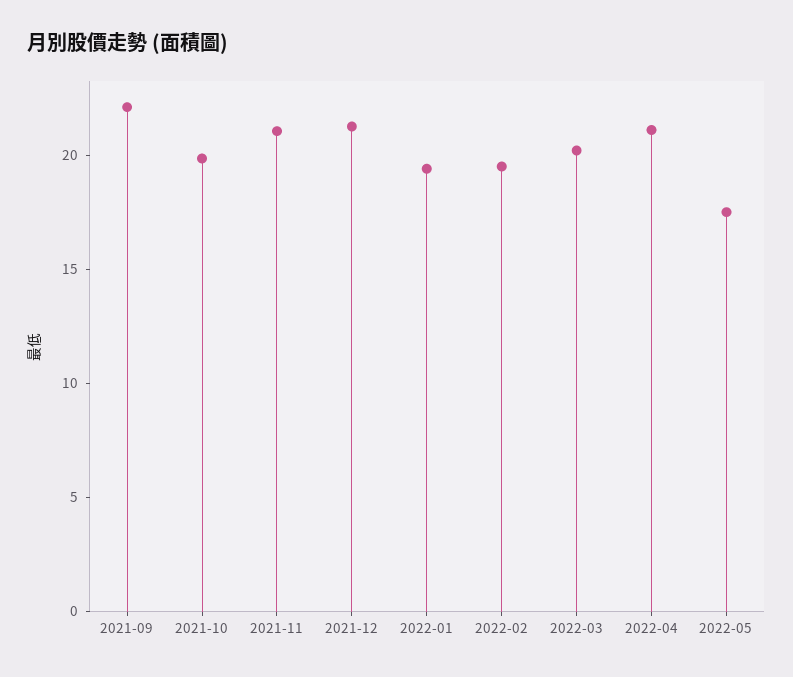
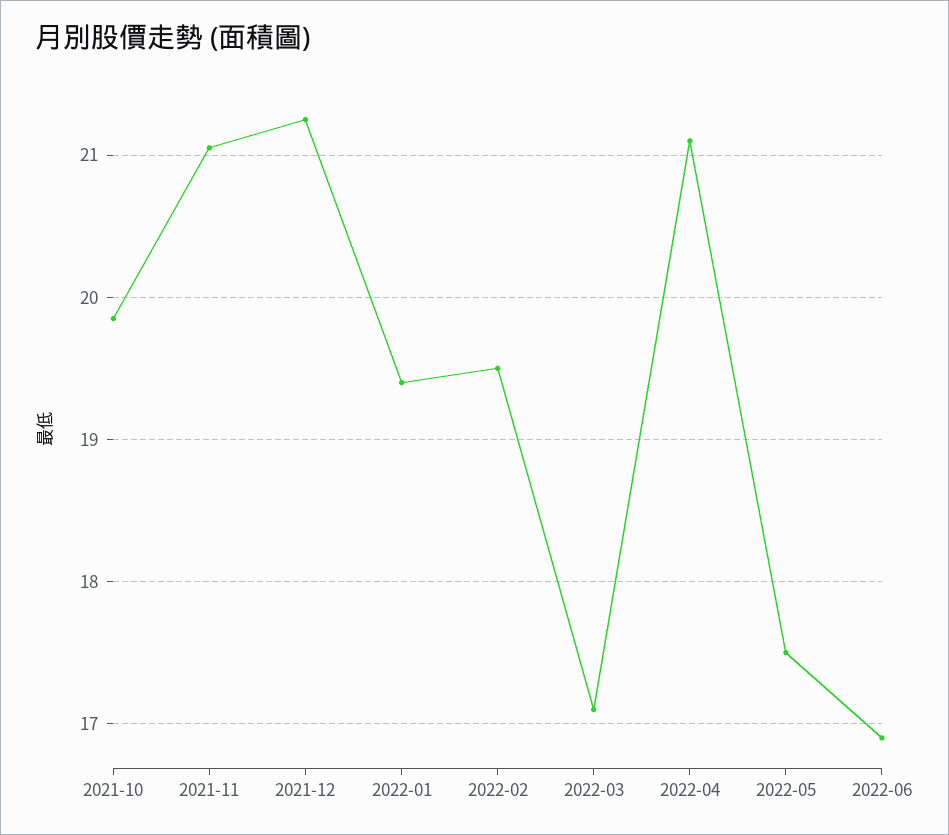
2021-09: 22 -> none
2022-03: 20 -> 17.1
2022-06: none -> 16.9

